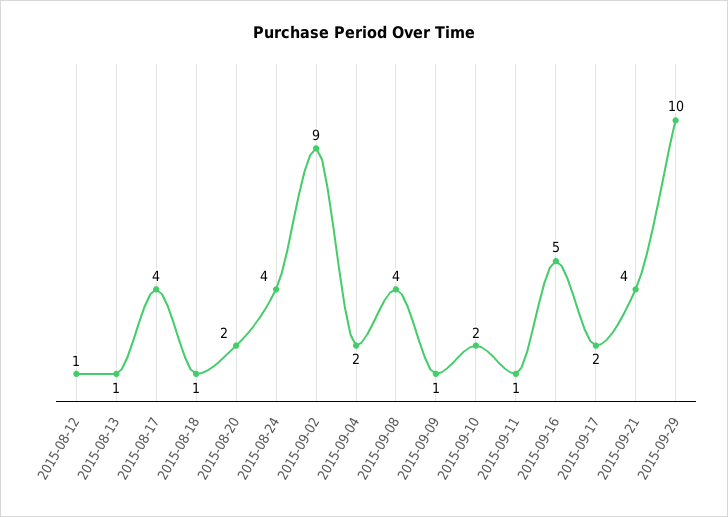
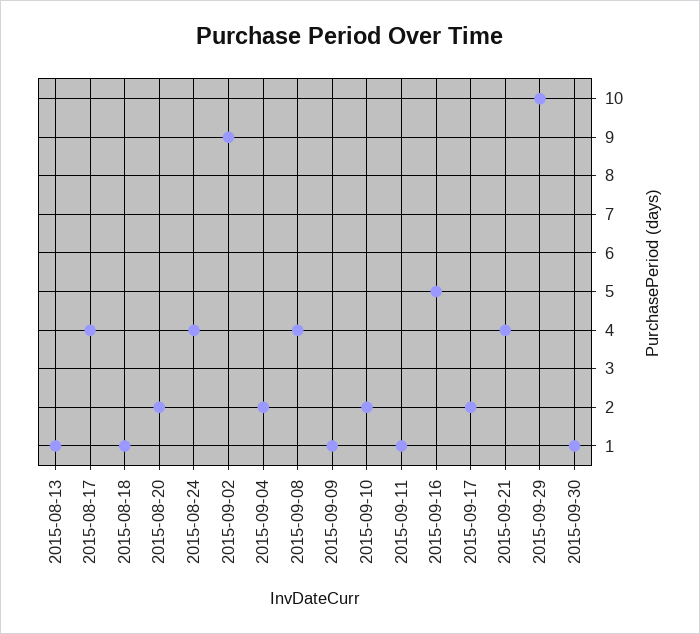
2015-08-12: 1 -> none
2015-09-30: none -> 1

